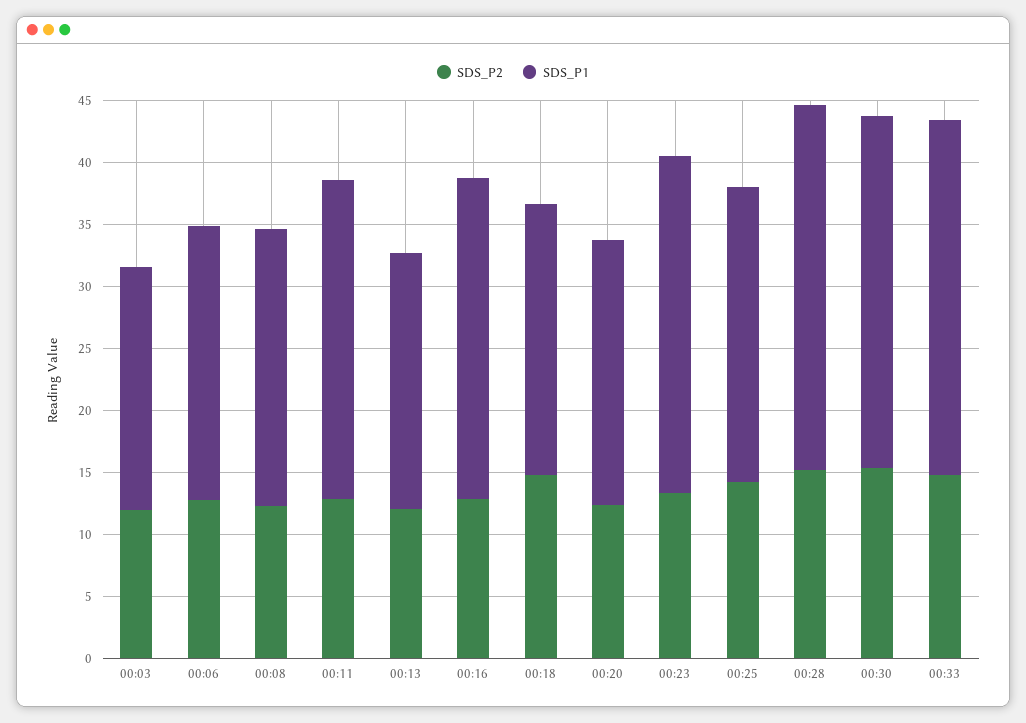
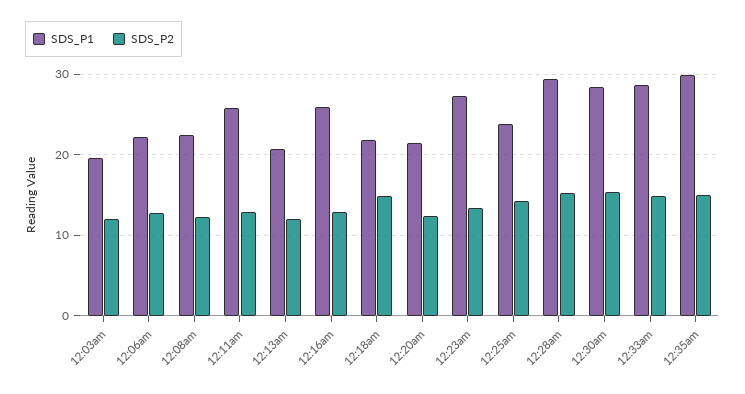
SDS_P1, 12:35am: none -> 30
SDS_P2, 12:35am: none -> 15

